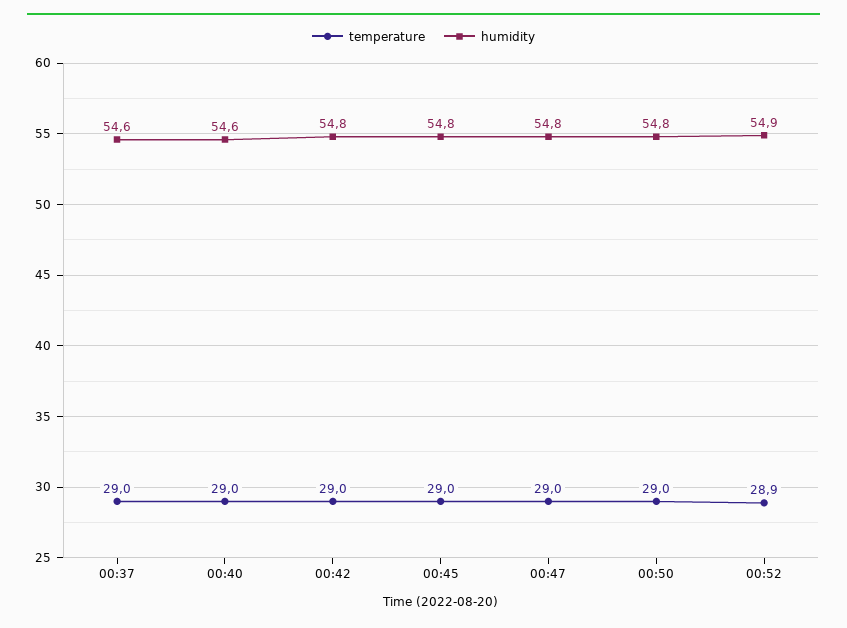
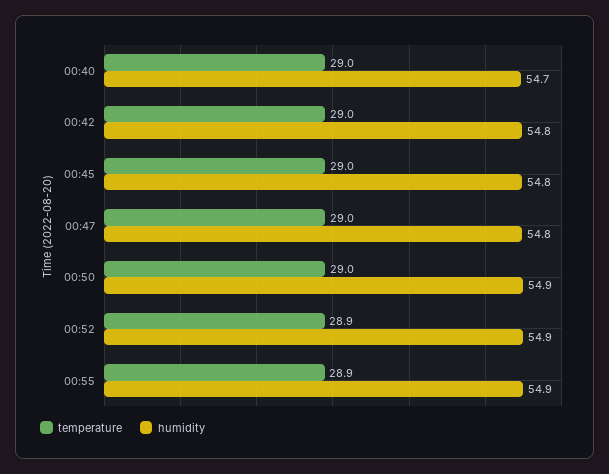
temperature, 00:37: 29 -> none
humidity, 00:37: 54.6 -> none
humidity, 00:40: 54.6 -> 54.7
humidity, 00:50: 54.8 -> 54.9
temperature, 00:55: none -> 28.9
humidity, 00:55: none -> 54.9

